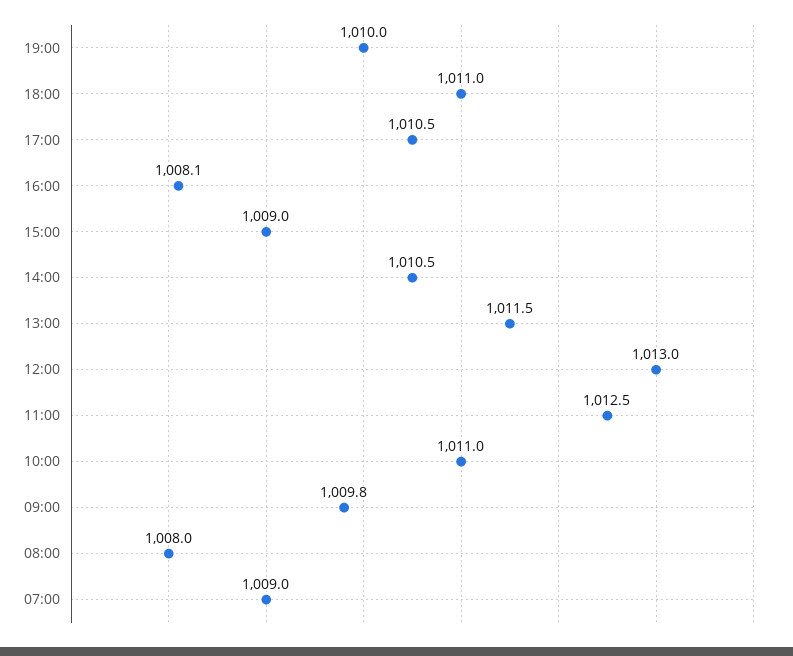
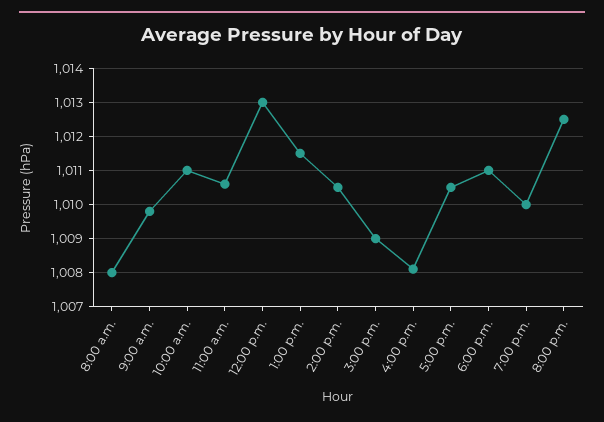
11:00: 1012.5 -> 1010.5
07:00: 1009 -> none
8:00 p.m.: none -> 1012.5

